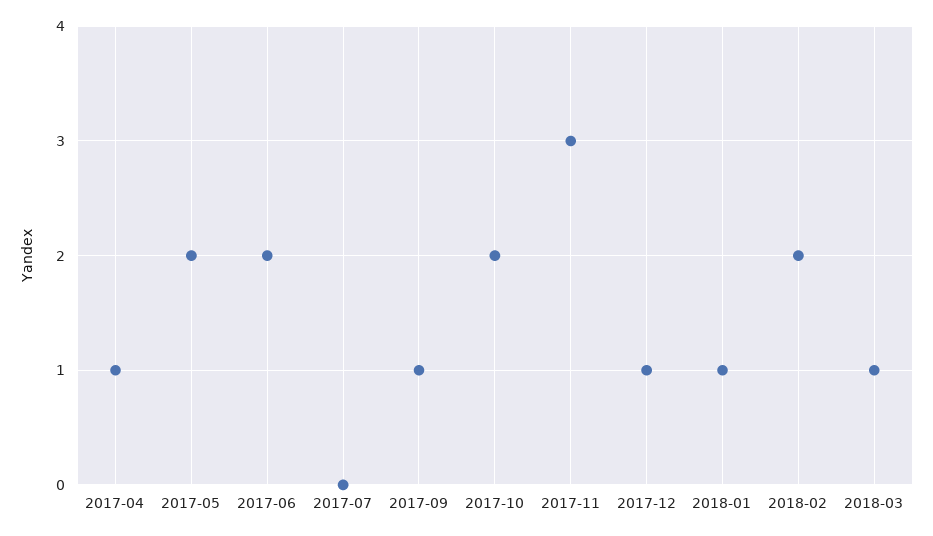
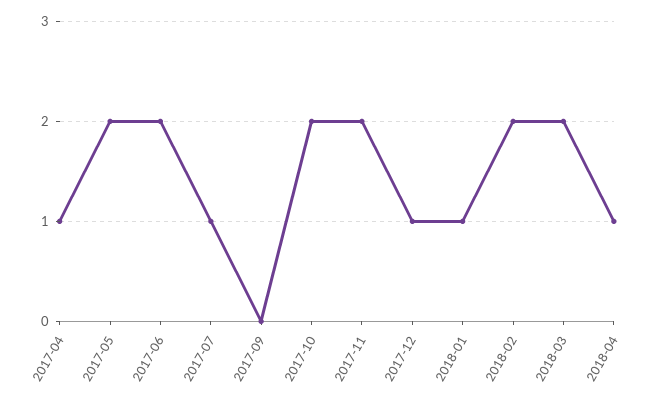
2017-07: 0 -> 1
2017-09: 1 -> 0
2017-11: 3 -> 2
2018-03: 1 -> 2
2018-04: none -> 1

